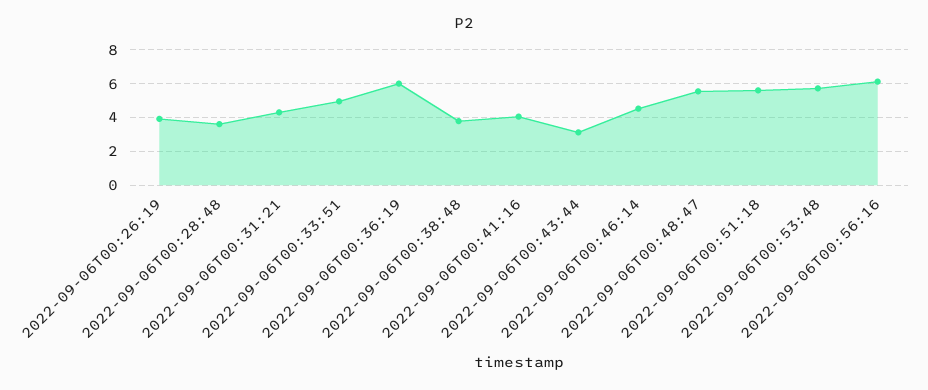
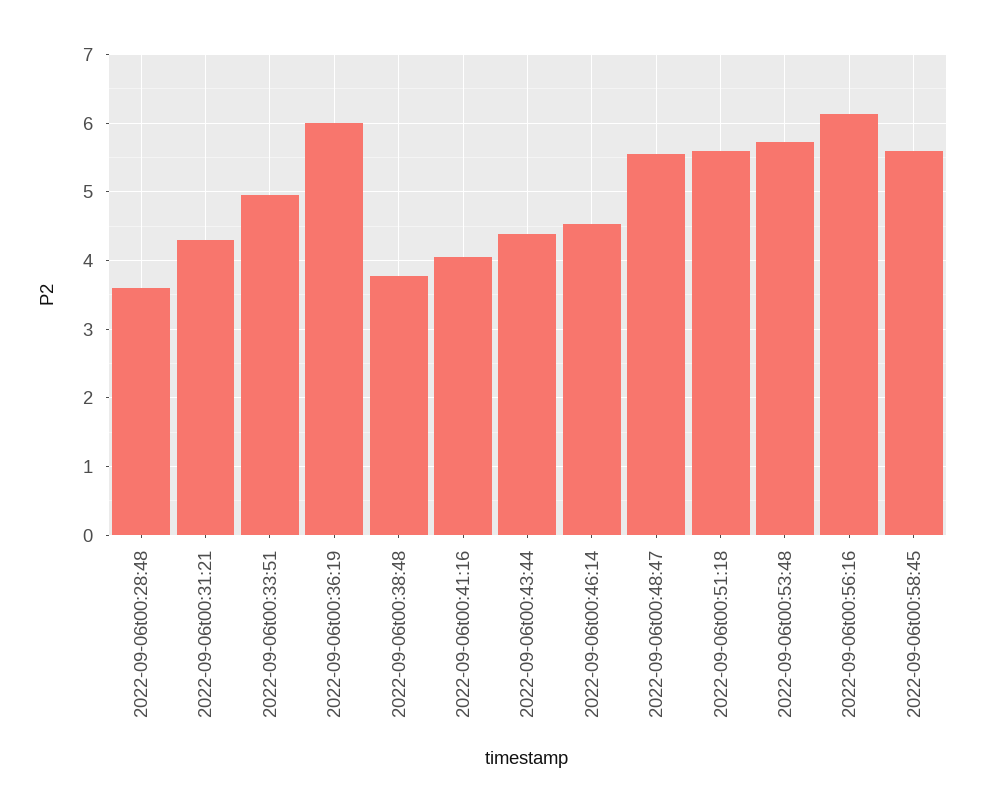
2022-09-06T00:26:19: 4 -> none
2022-09-06T00:43:44: 3 -> 4.4
2022-09-06t00:58:45: none -> 5.6

